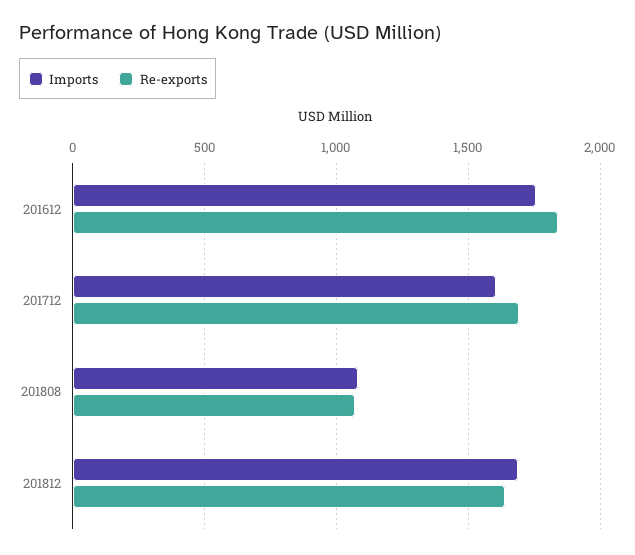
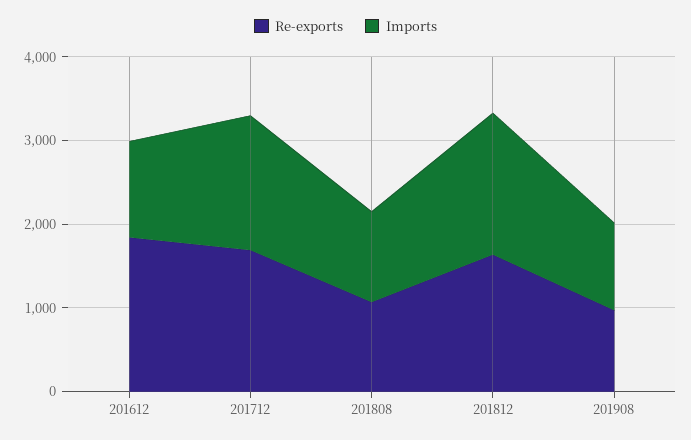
Imports, 201612: 1750 -> 1200
Re-exports, 201908: none -> 1000
Imports, 201908: none -> 1000

